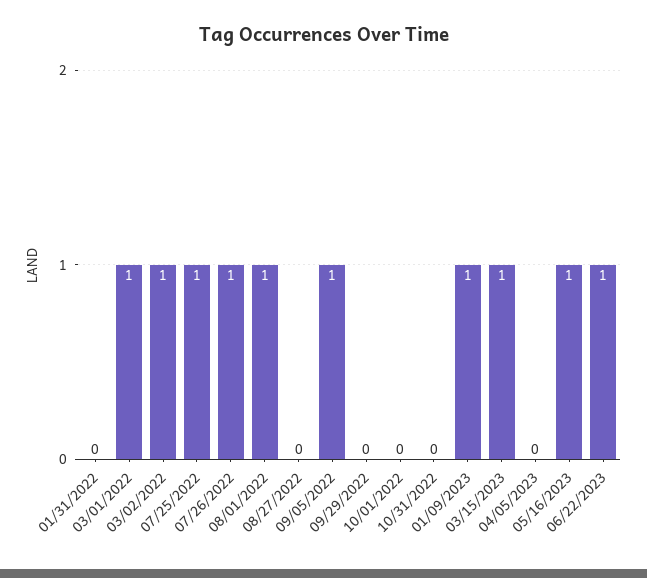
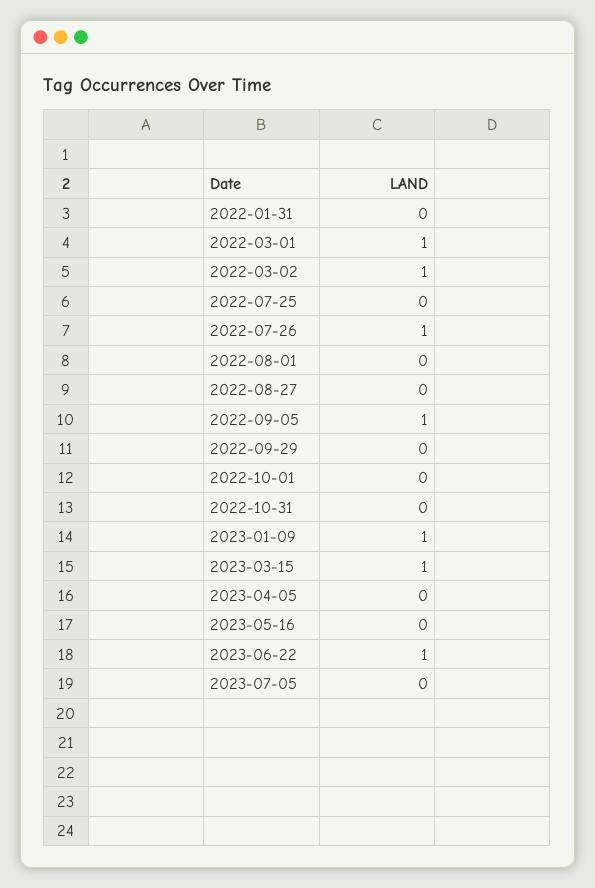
07/25/2022: 1 -> 0
08/01/2022: 1 -> 0
05/16/2023: 1 -> 0
2023-07-05: none -> 0

